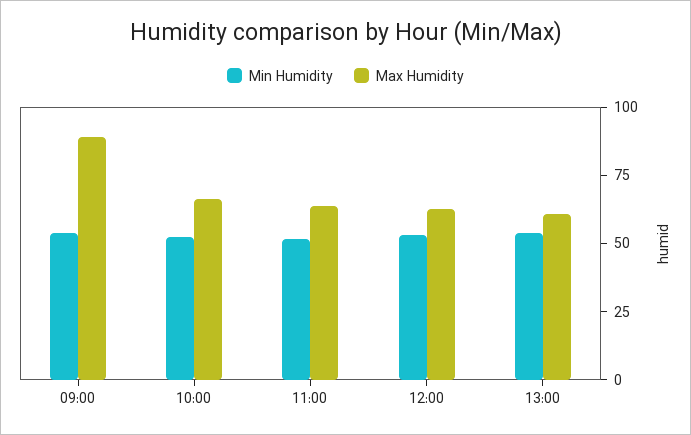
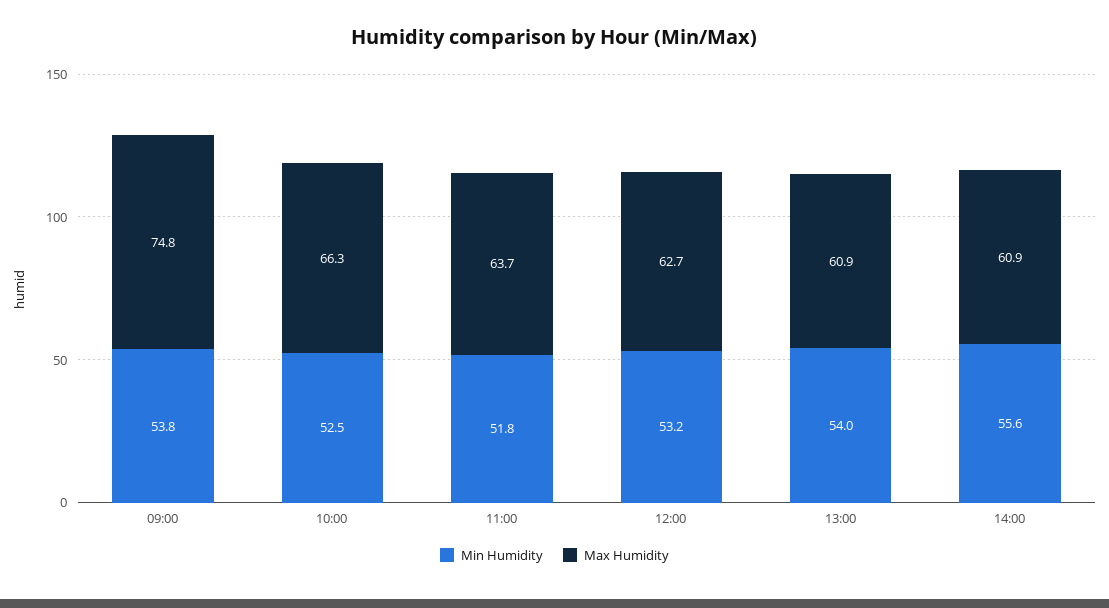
Max Humidity, 09:00: 90 -> 74.8
Min Humidity, 14:00: none -> 55.6
Max Humidity, 14:00: none -> 60.9

